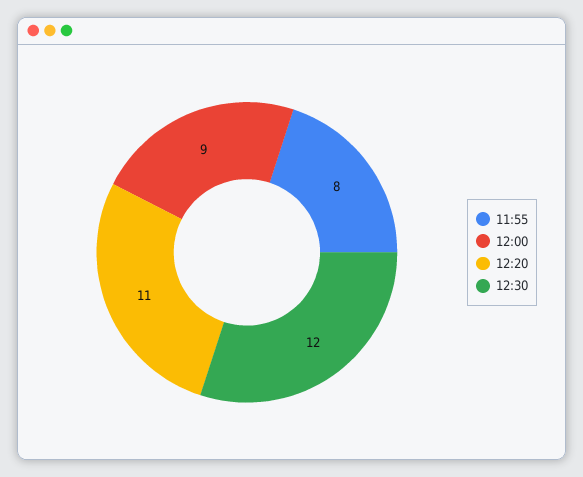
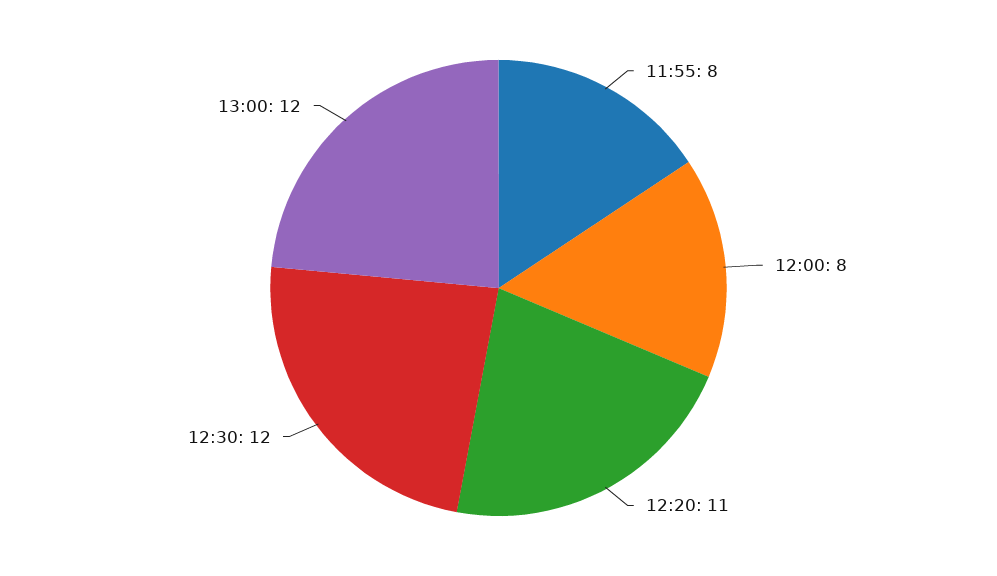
12:00: 9 -> 8
13:00: none -> 12

